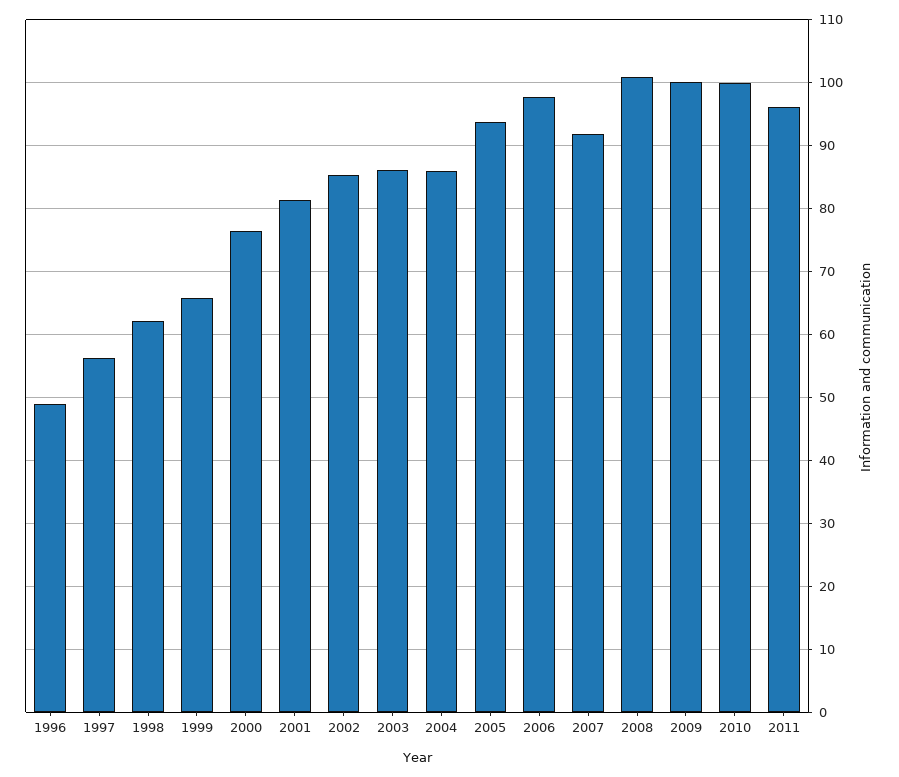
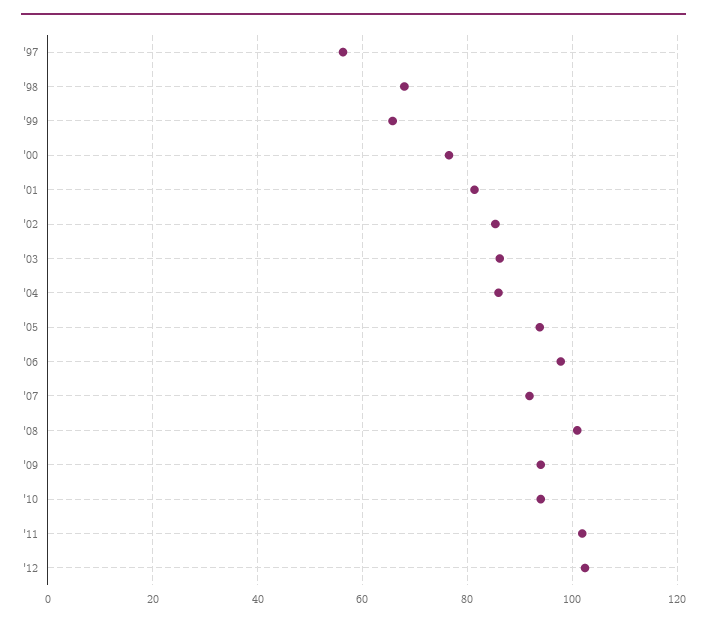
1996: 49 -> none
1998: 62 -> 68
2009: 100 -> 94
2010: 100 -> 94
2011: 96 -> 102
'12: none -> 102

